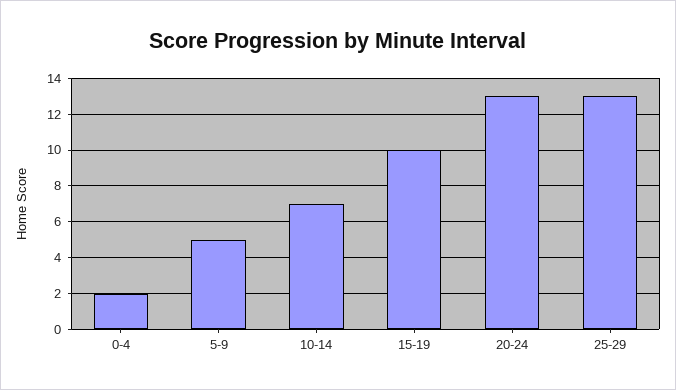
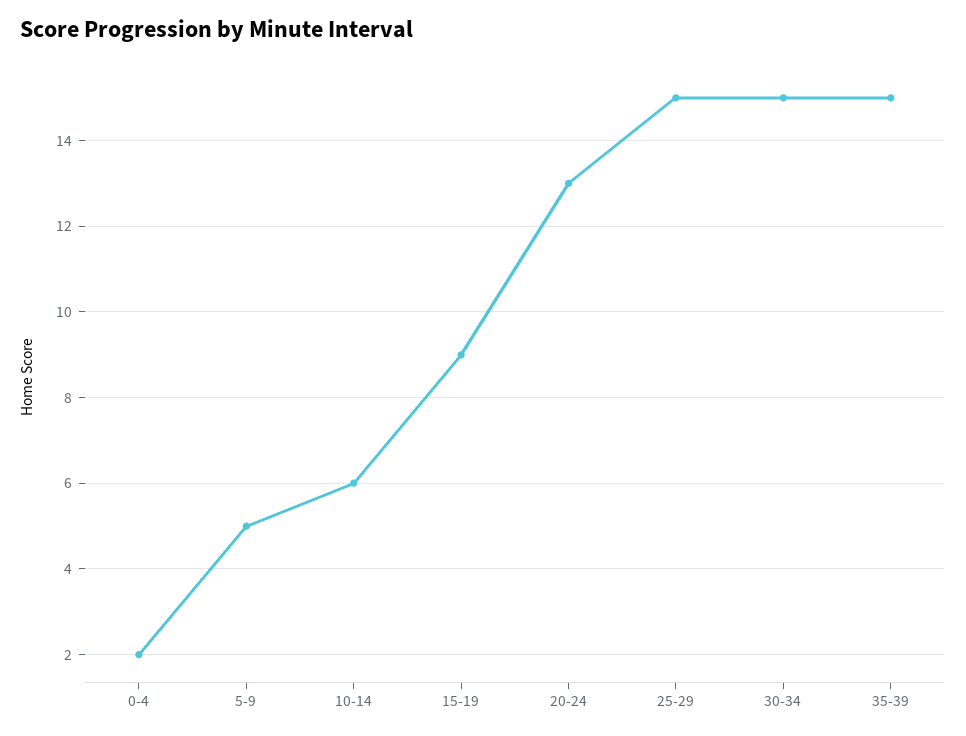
10-14: 7 -> 6
15-19: 10 -> 9
25-29: 13 -> 15
30-34: none -> 15
35-39: none -> 15

